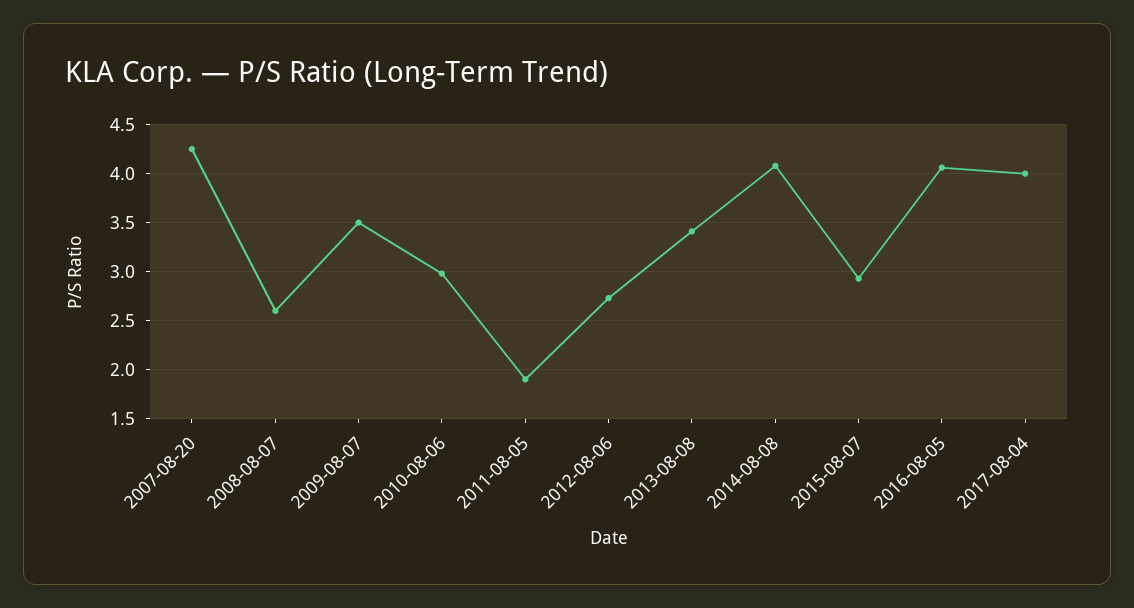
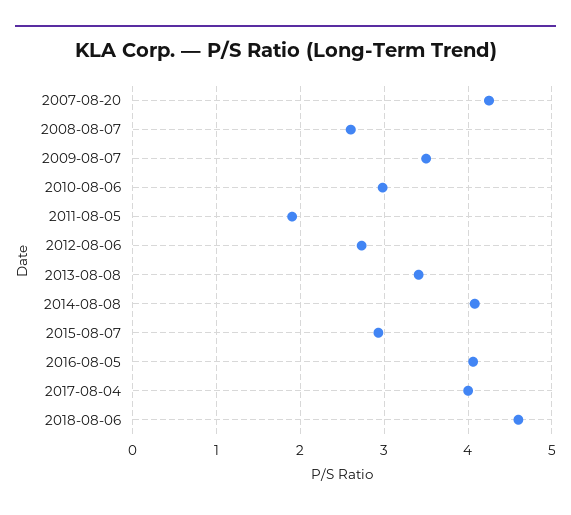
2018-08-06: none -> 4.6

